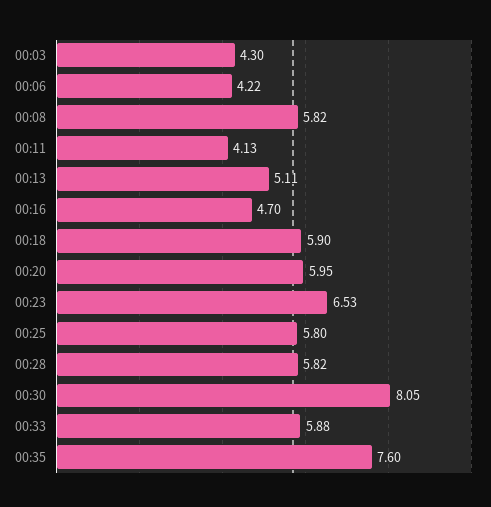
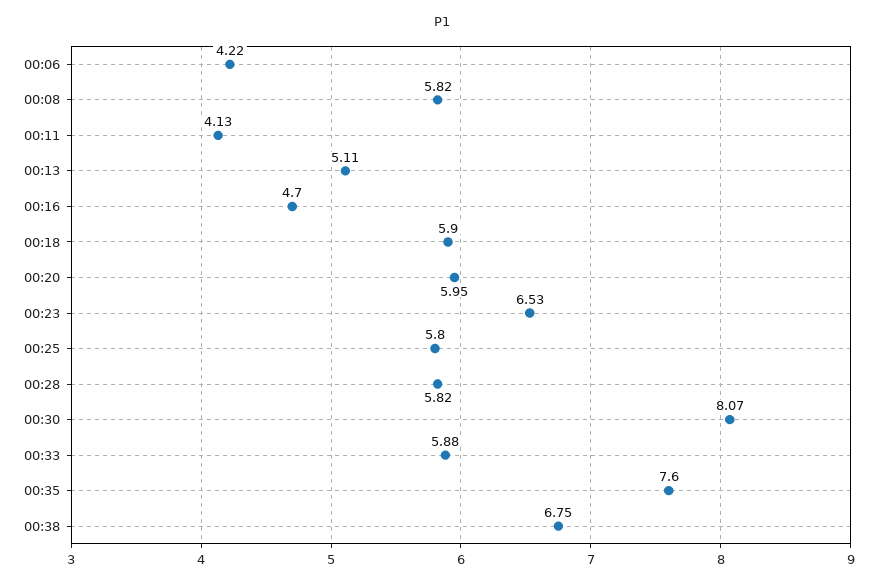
00:03: 4.3 -> none
00:30: 8.05 -> 8.07
00:38: none -> 6.75

